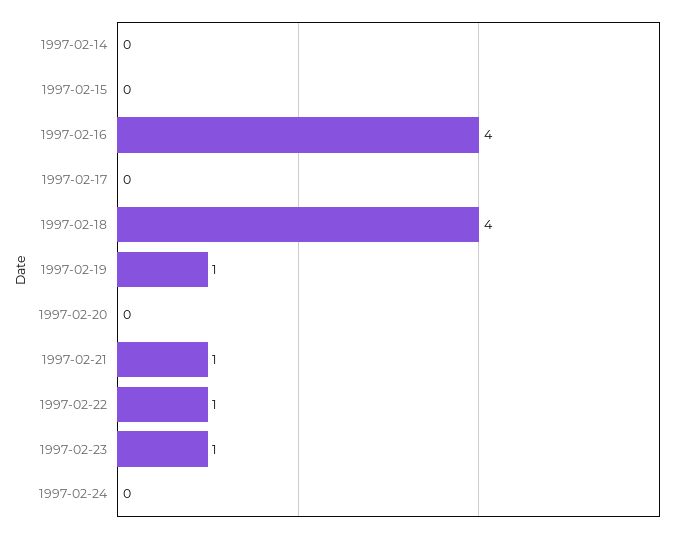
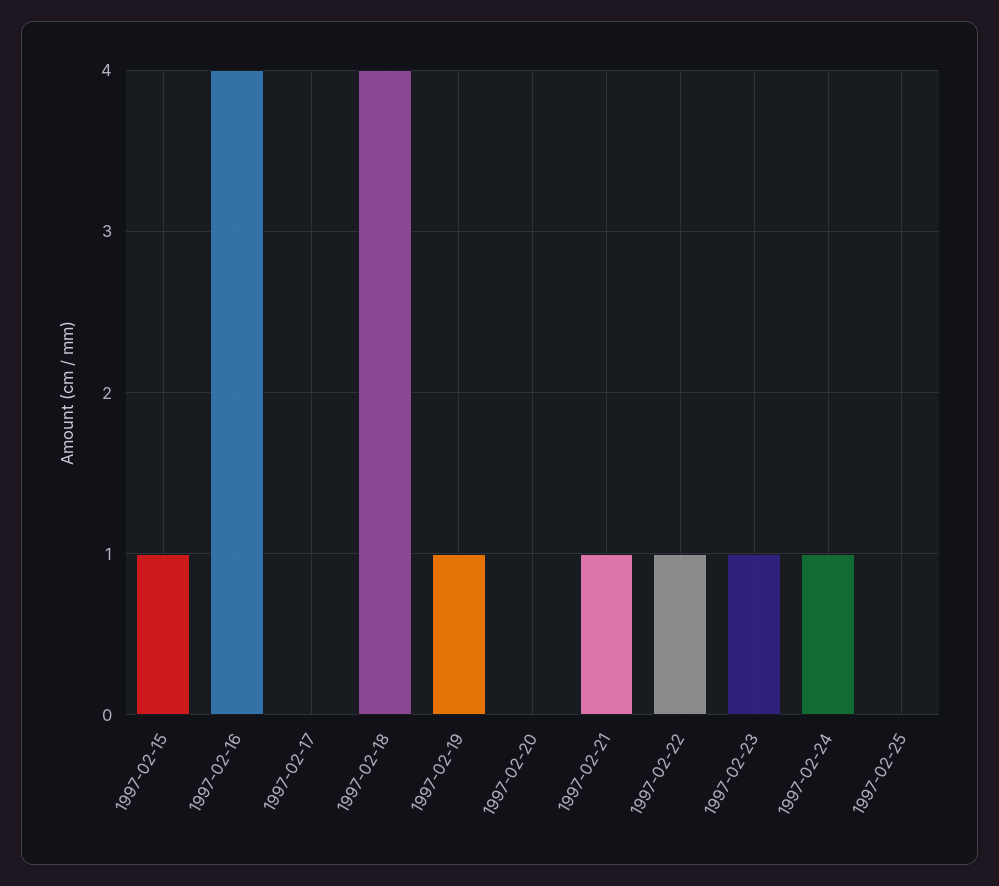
1997-02-14: 0 -> none
1997-02-15: 0 -> 1
1997-02-24: 0 -> 1
1997-02-25: none -> 0

